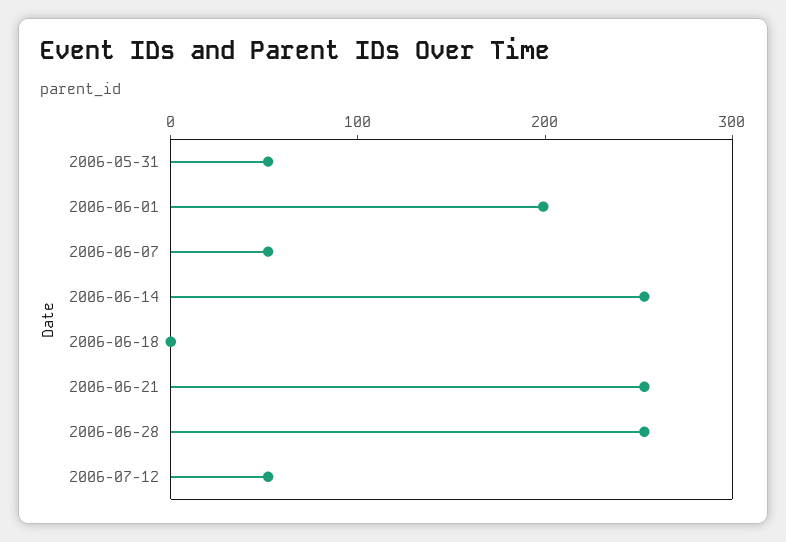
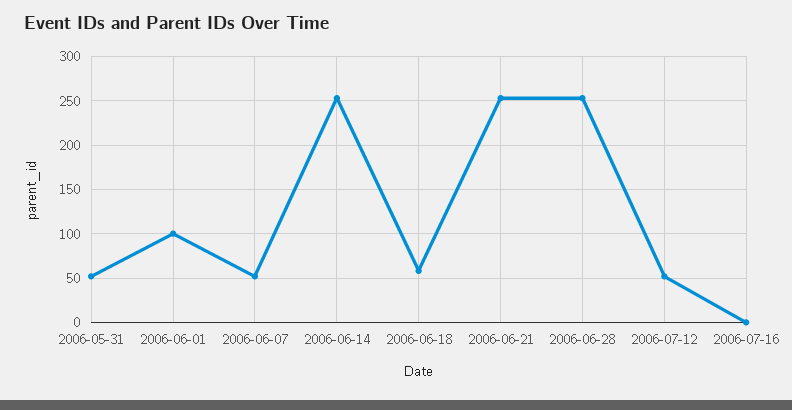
2006-06-01: 200 -> 100
2006-06-18: 0 -> 60
2006-07-16: none -> 0

